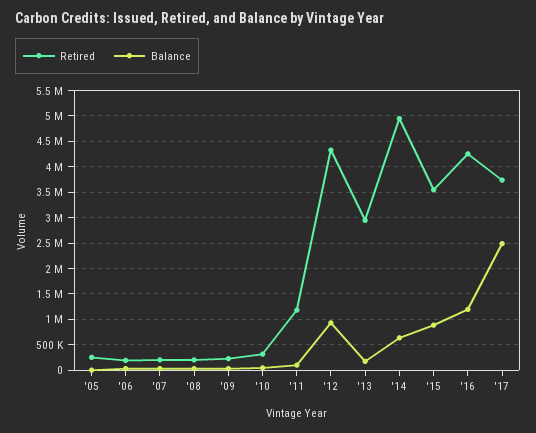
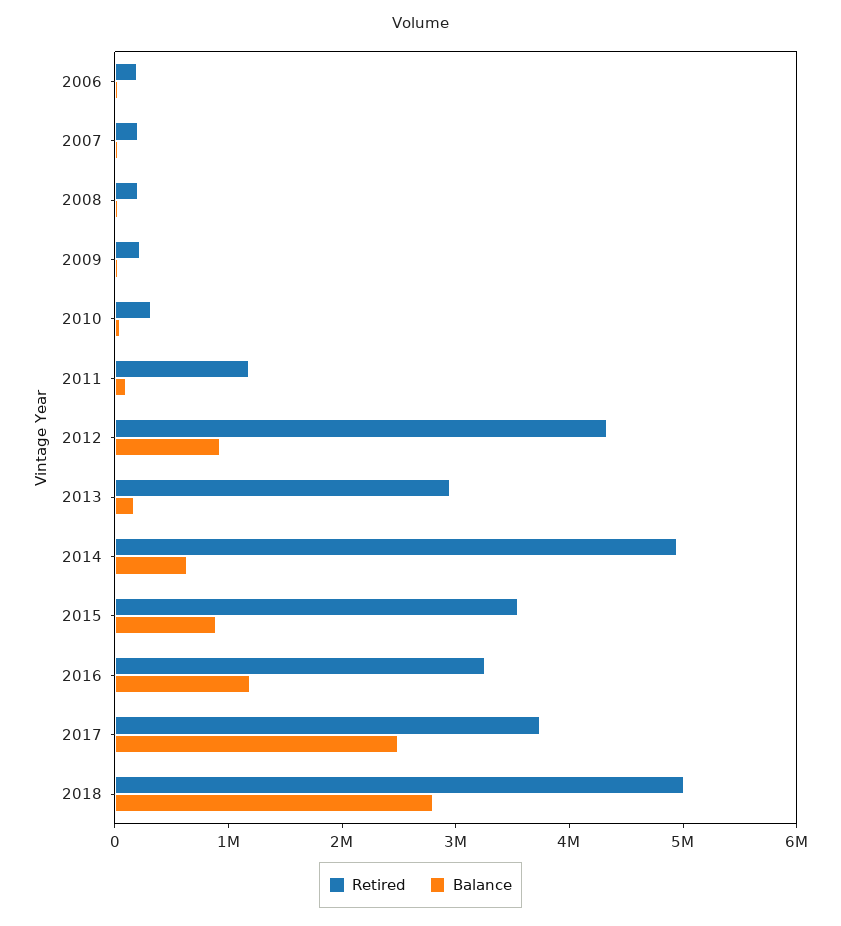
Retired, '05: 250000 -> none
Balance, '05: 0 -> none
Retired, '16: 4250000 -> 3200000
Retired, 2018: none -> 5000000
Balance, 2018: none -> 2800000

